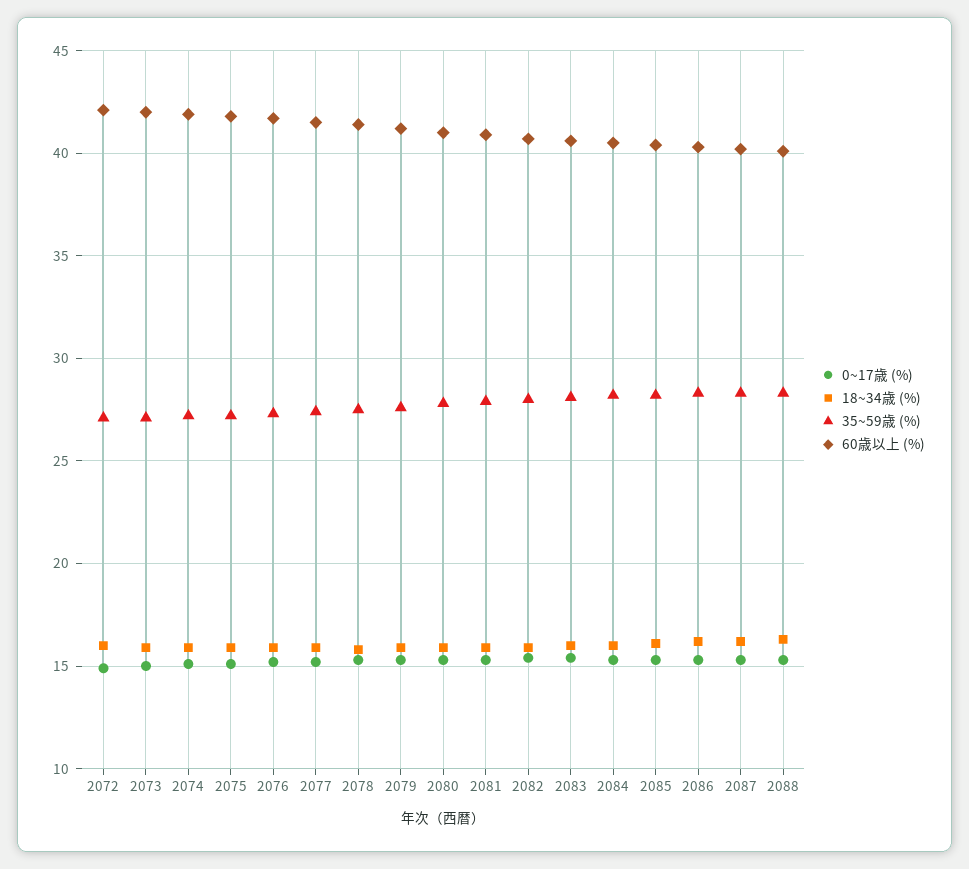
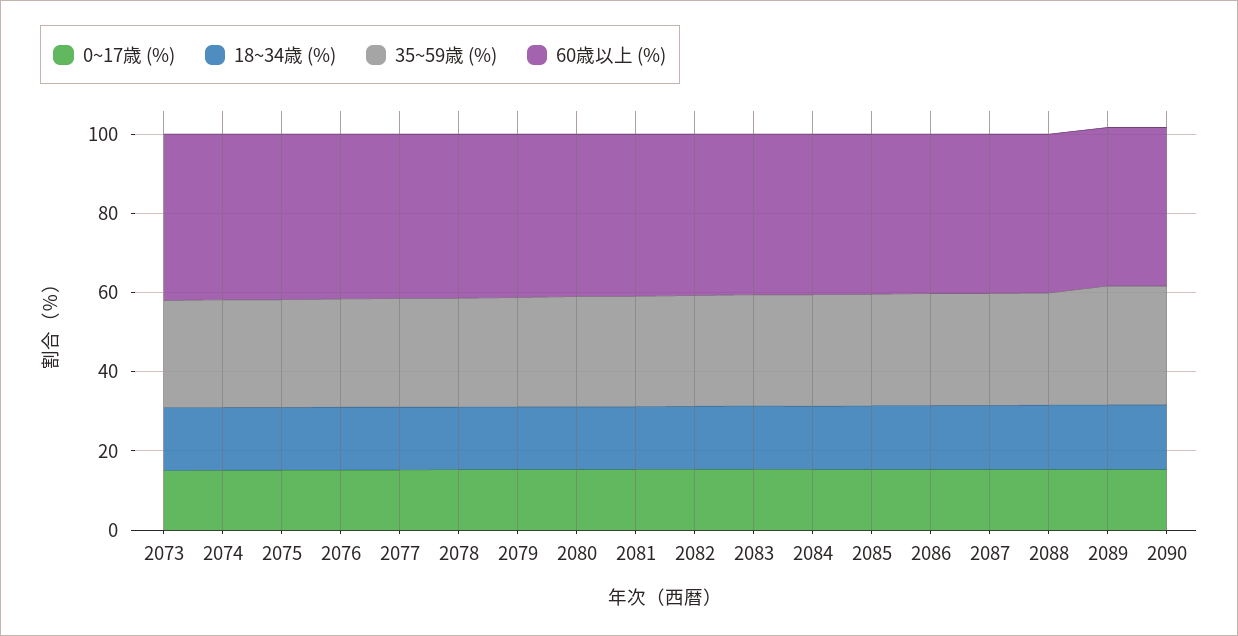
0~17歳 (%), 2072: 15 -> none
18~34歳 (%), 2072: 16 -> none
35~59歳 (%), 2072: 27 -> none
60歳以上 (%), 2072: 42 -> none
0~17歳 (%), 2089: none -> 15
18~34歳 (%), 2089: none -> 15
35~59歳 (%), 2089: none -> 30
60歳以上 (%), 2089: none -> 40
0~17歳 (%), 2090: none -> 15
18~34歳 (%), 2090: none -> 15
35~59歳 (%), 2090: none -> 30
60歳以上 (%), 2090: none -> 40

